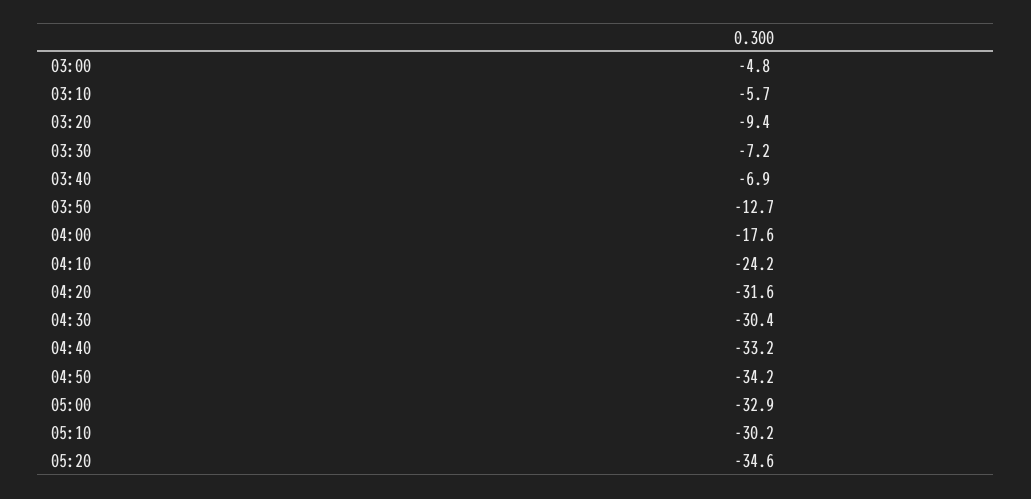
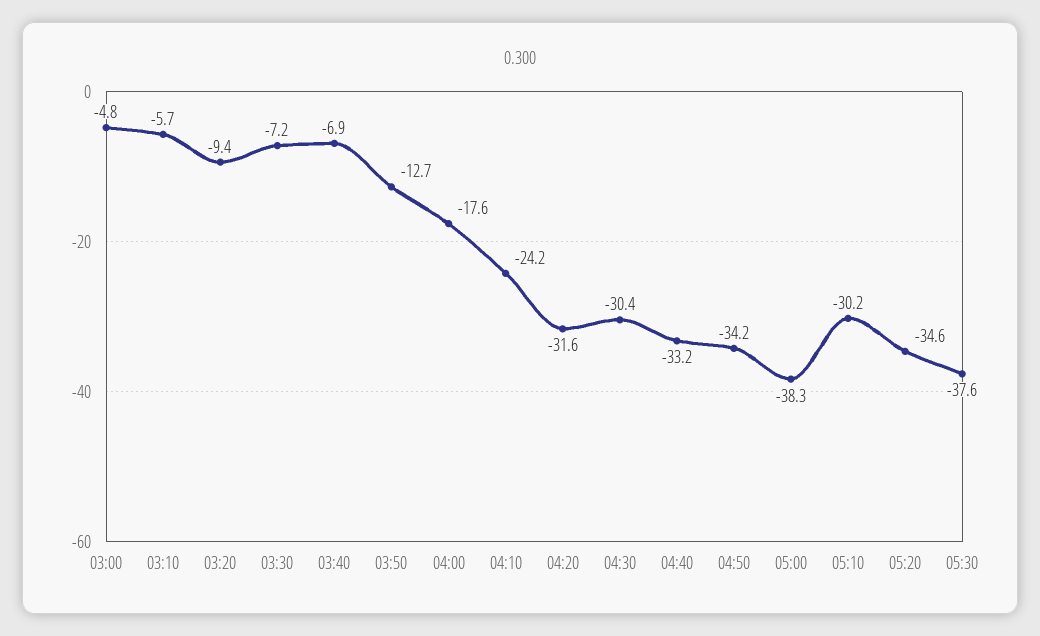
05:00: -32.9 -> -38.3
05:30: none -> -37.6

